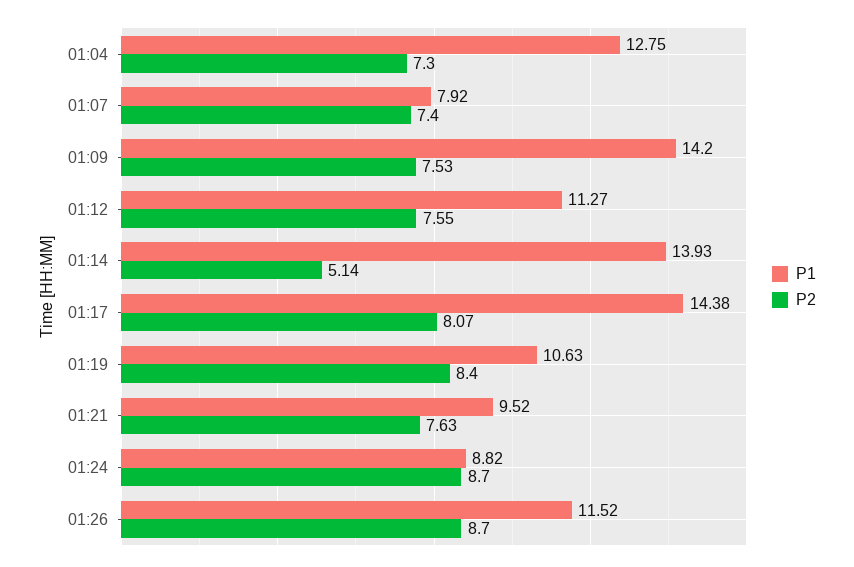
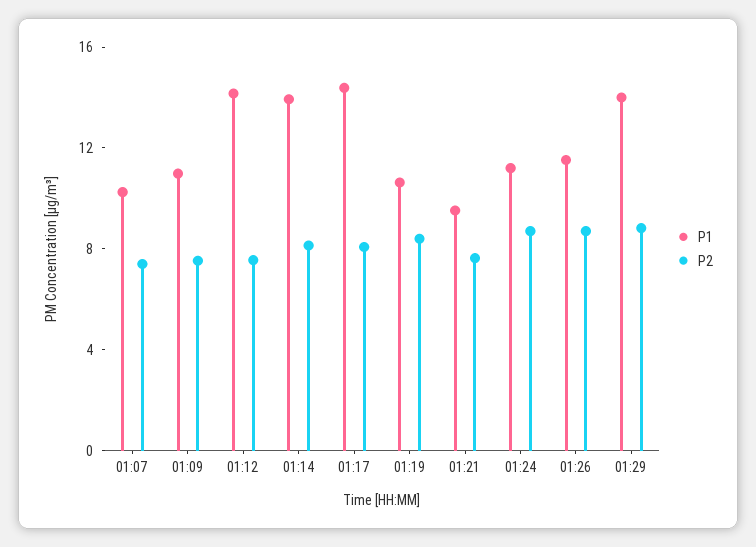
P1, 01:04: 12.75 -> none
P2, 01:04: 7.3 -> none
P1, 01:07: 7.92 -> 10
P1, 01:09: 14.2 -> 11
P1, 01:12: 11.27 -> 14
P2, 01:14: 5.14 -> 8
P1, 01:24: 8.82 -> 11
P1, 01:29: none -> 14
P2, 01:29: none -> 9

